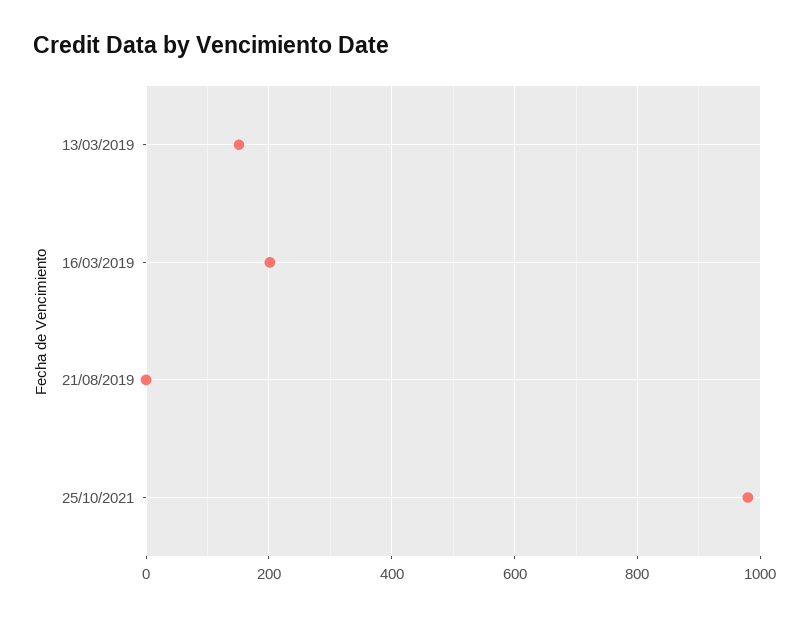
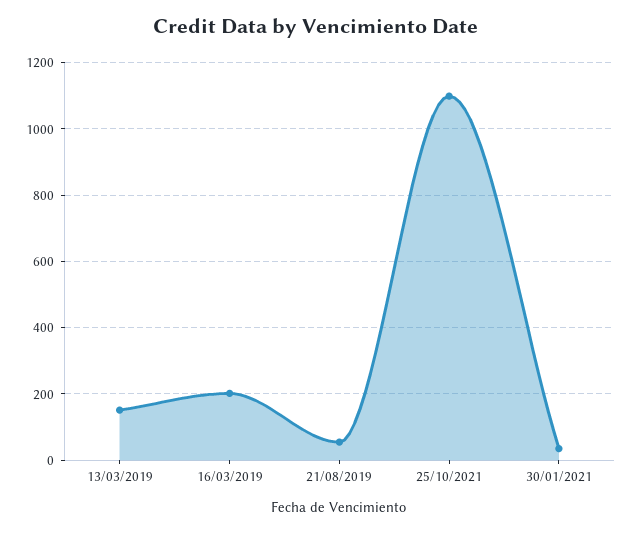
21/08/2019: 0 -> 60
25/10/2021: 980 -> 1100
30/01/2021: none -> 40

